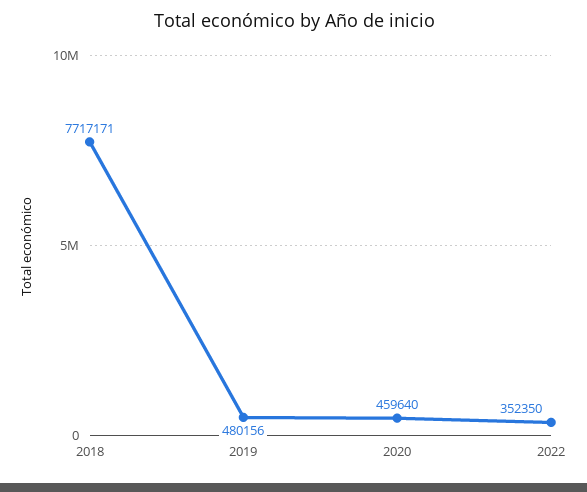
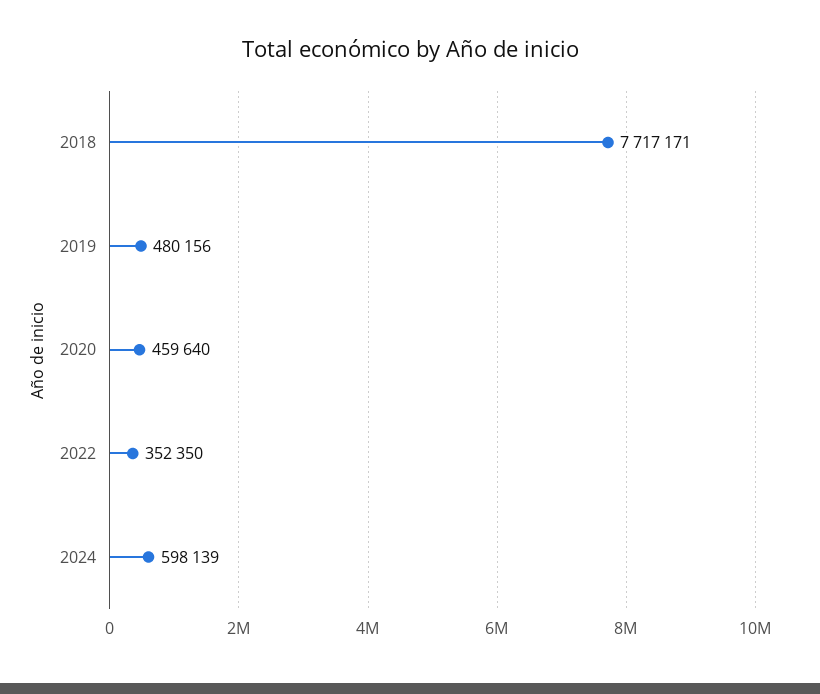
2024: none -> 598139

